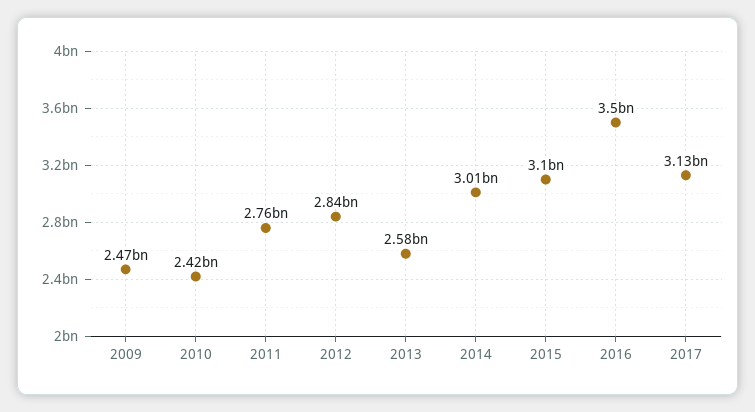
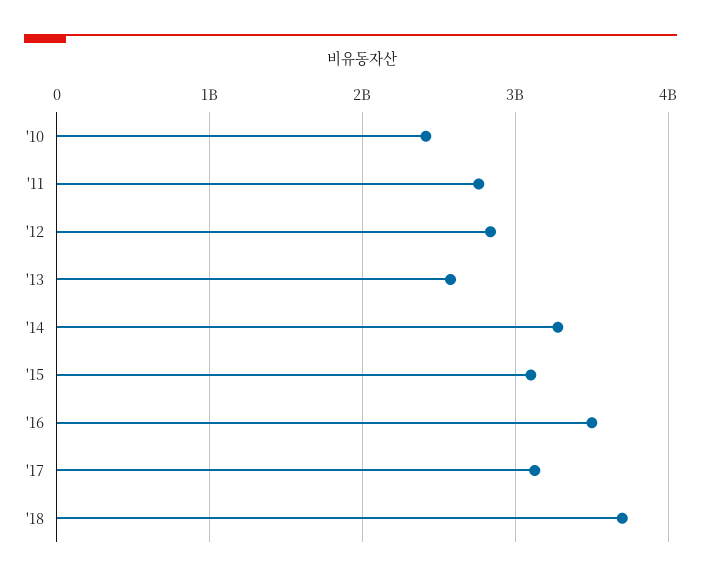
2009: 2470000000 -> none
2014: 3010000000 -> 3300000000
'18: none -> 3700000000

